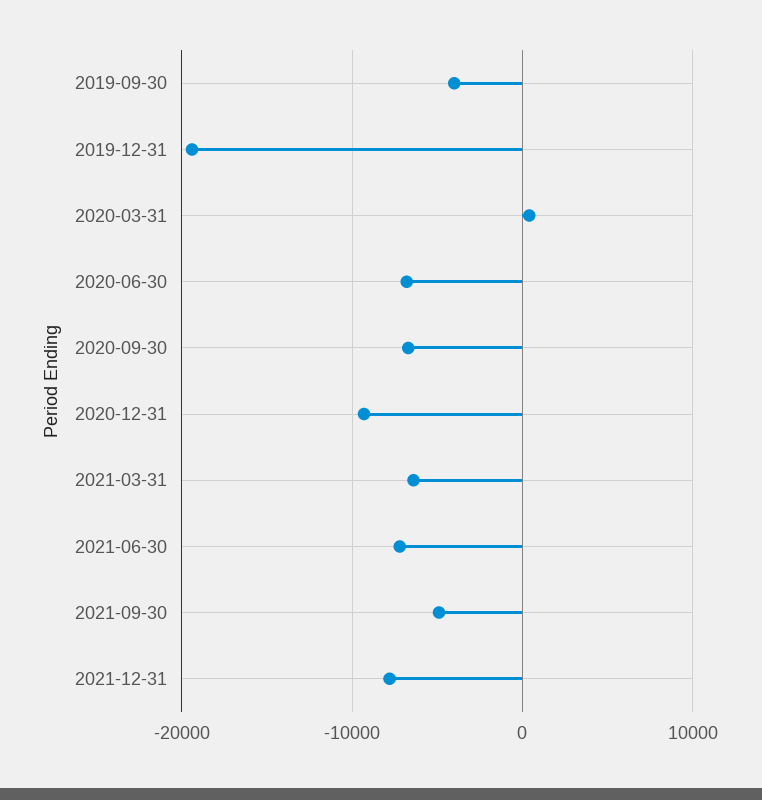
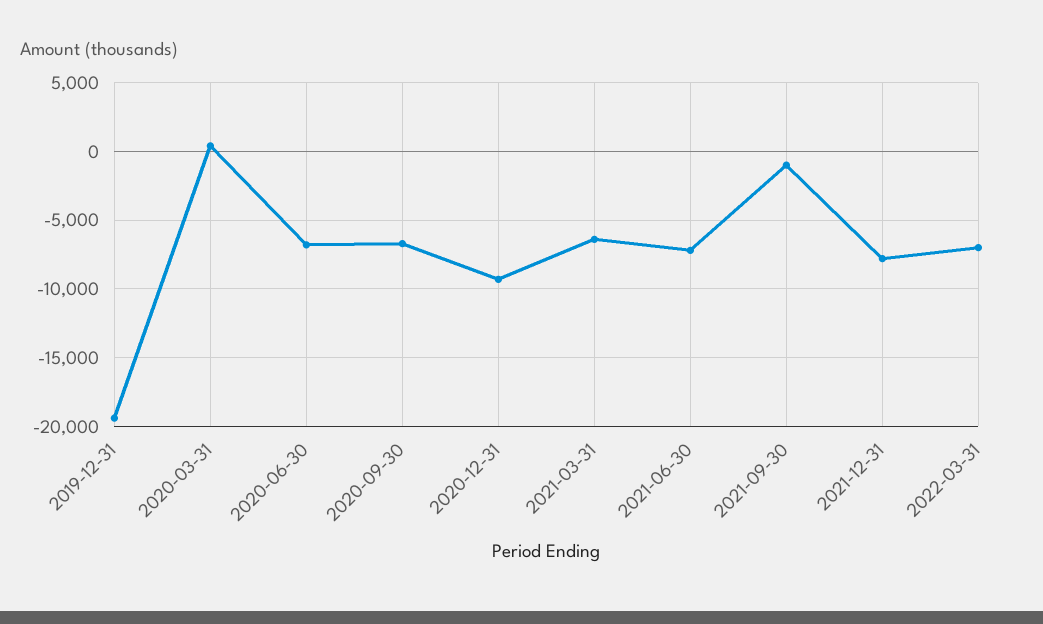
2019-09-30: -4000 -> none
2021-09-30: -5000 -> -1000
2022-03-31: none -> -7000

